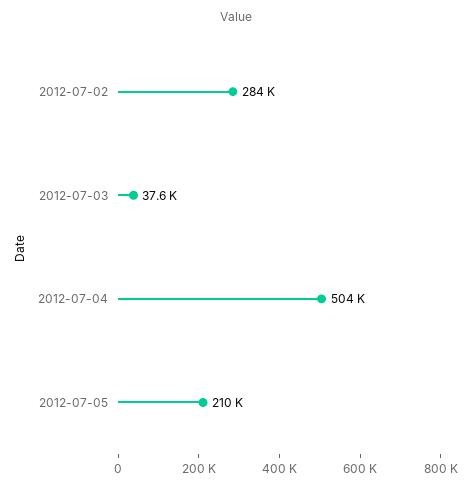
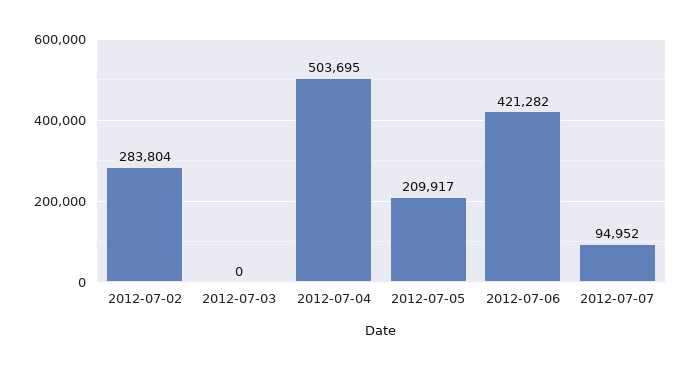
2012-07-03: 37600 -> 0
2012-07-06: none -> 421282
2012-07-07: none -> 94952

